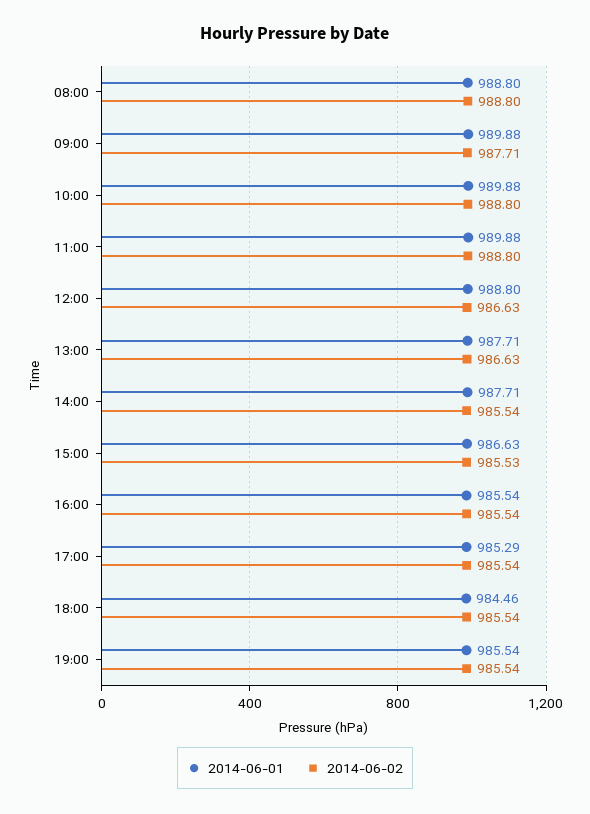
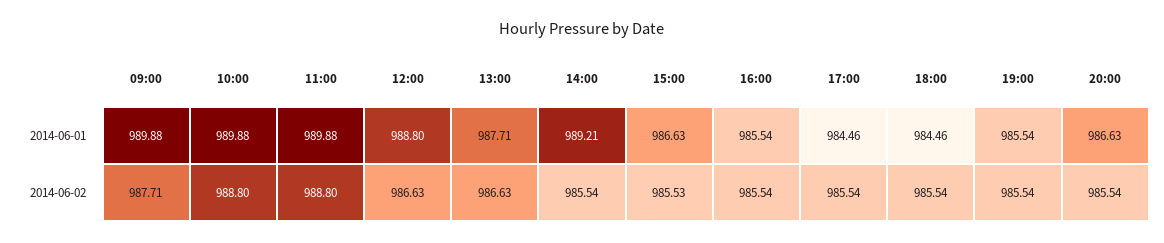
2014-06-01, 08:00: 988.8 -> none
2014-06-02, 08:00: 988.8 -> none
2014-06-01, 14:00: 987.71 -> 989.21
2014-06-01, 17:00: 985.29 -> 984.46
2014-06-01, 20:00: none -> 986.63
2014-06-02, 20:00: none -> 985.54

